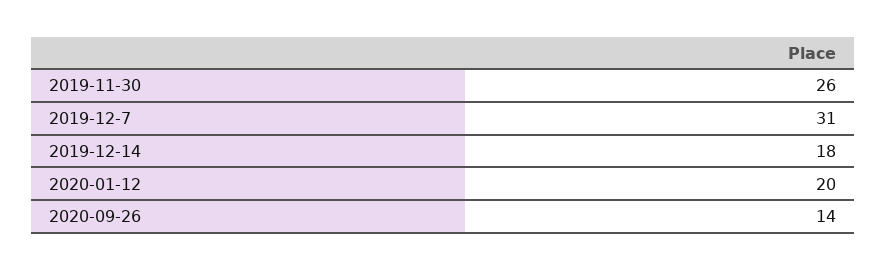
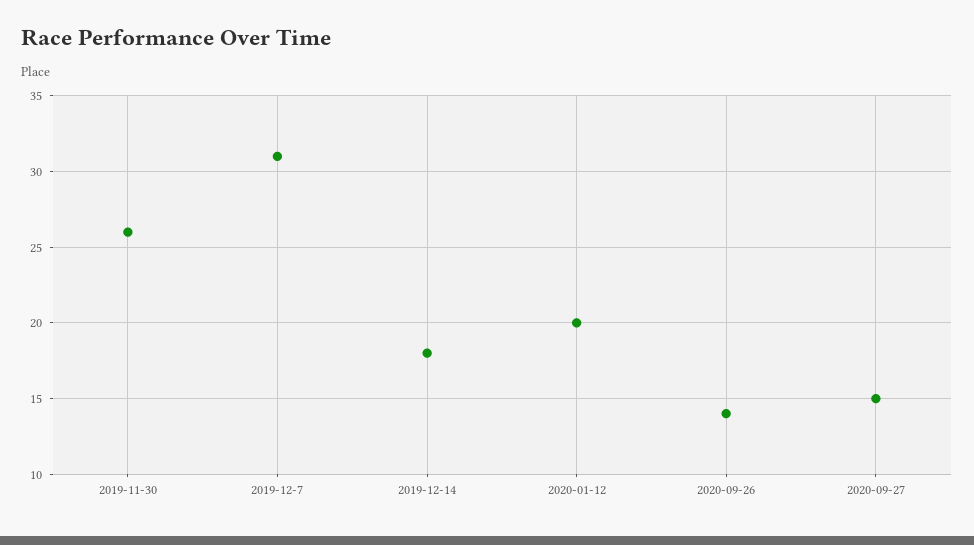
2020-09-27: none -> 15

